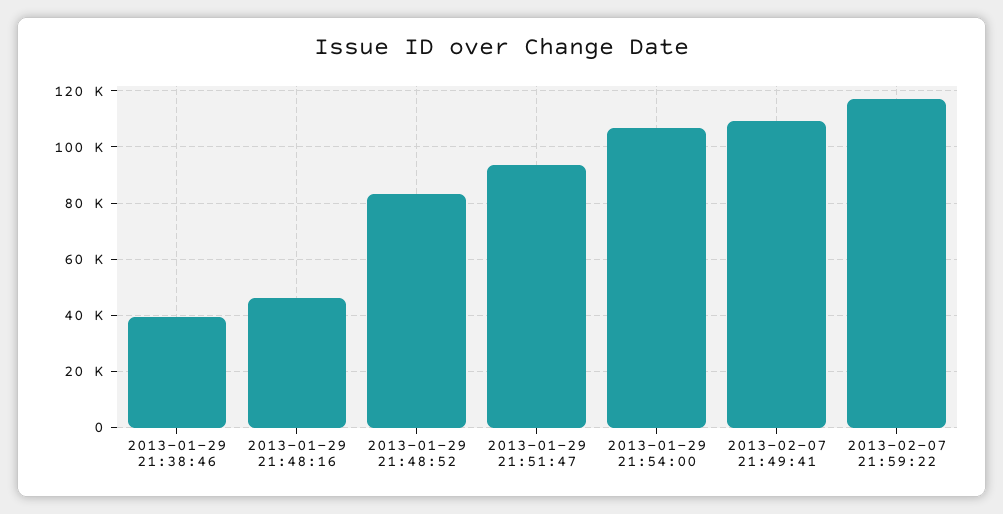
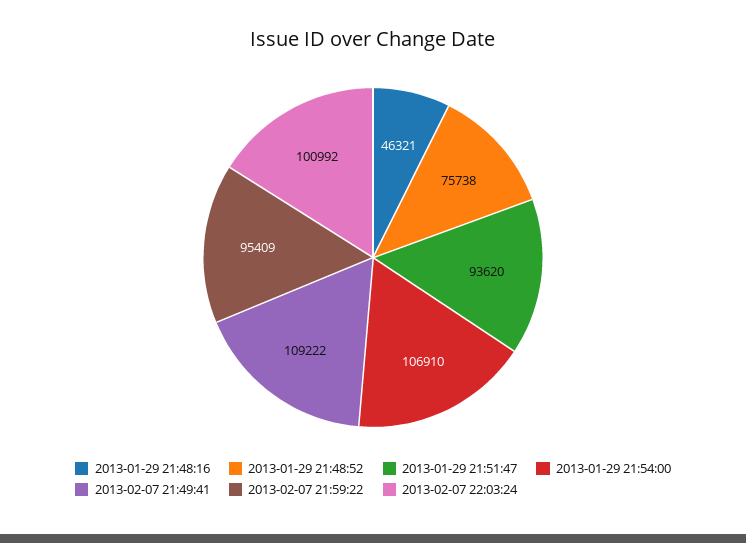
2013-01-29 21:38:46: 40000 -> none
2013-01-29 21:48:52: 82500 -> 75738
2013-02-07 21:59:22: 117500 -> 95409
2013-02-07 22:03:24: none -> 100992

